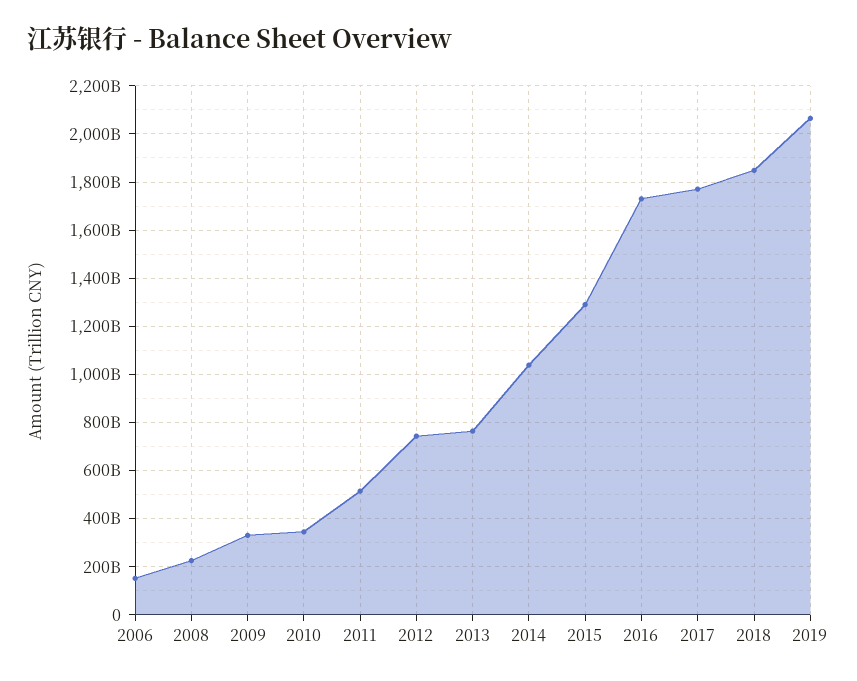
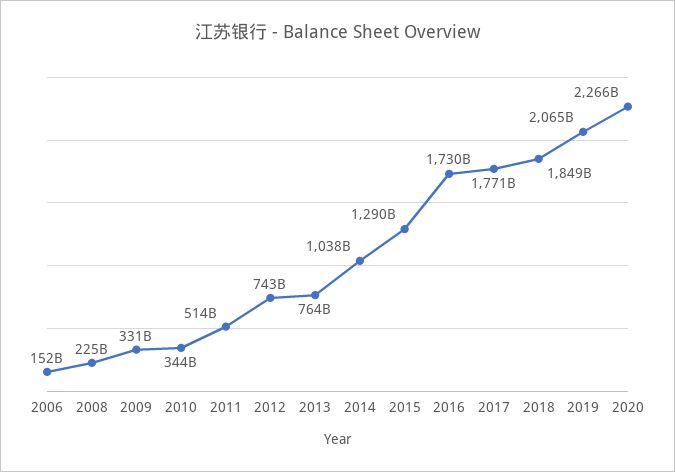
2020: none -> 2266000000000

